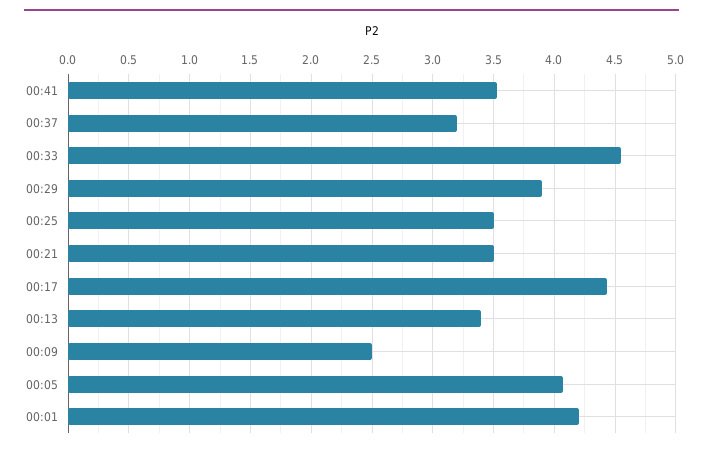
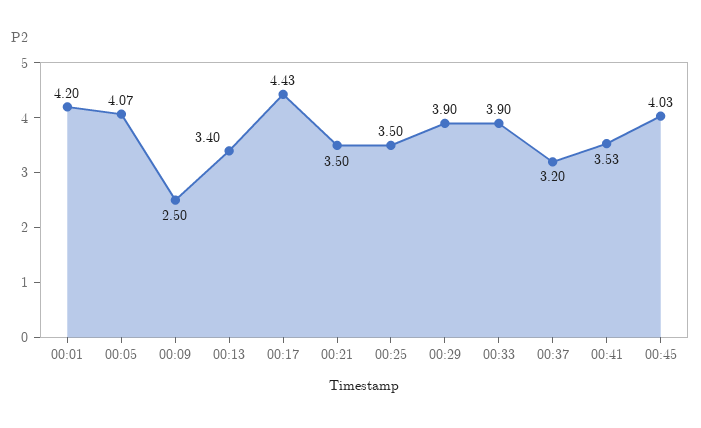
00:33: 4.55 -> 3.9
00:45: none -> 4.03

